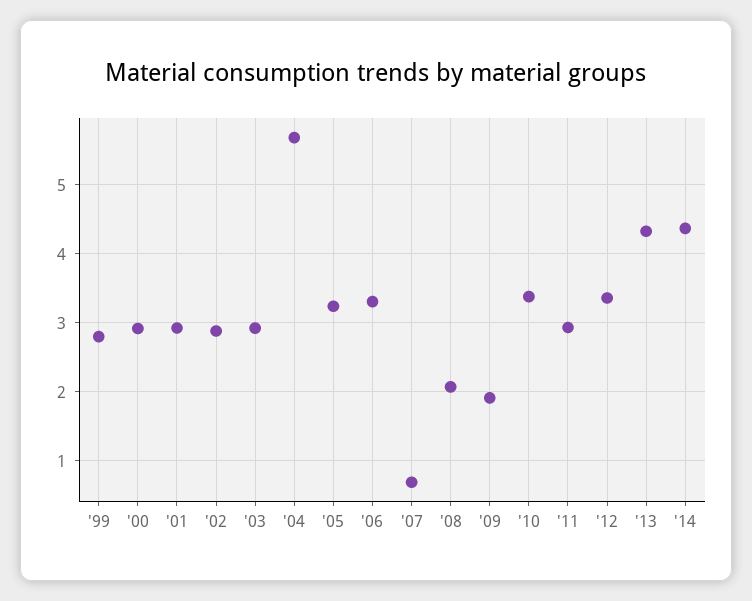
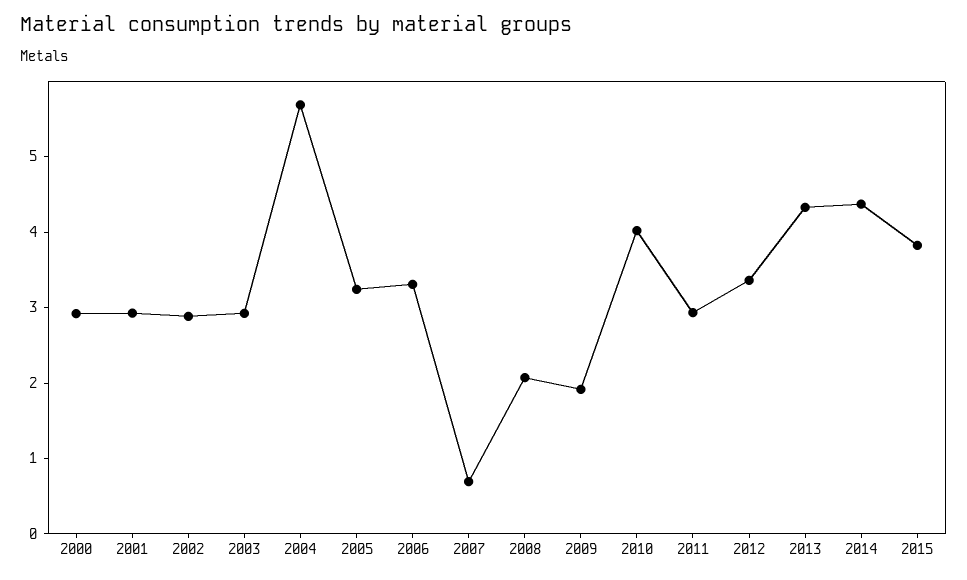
'99: 2.8 -> none
'10: 3.4 -> 4
2015: none -> 3.8

